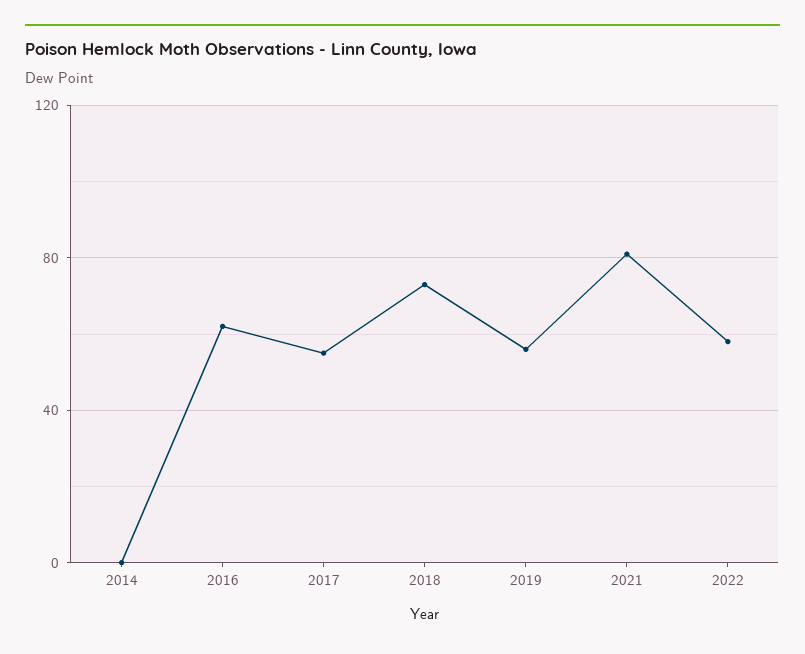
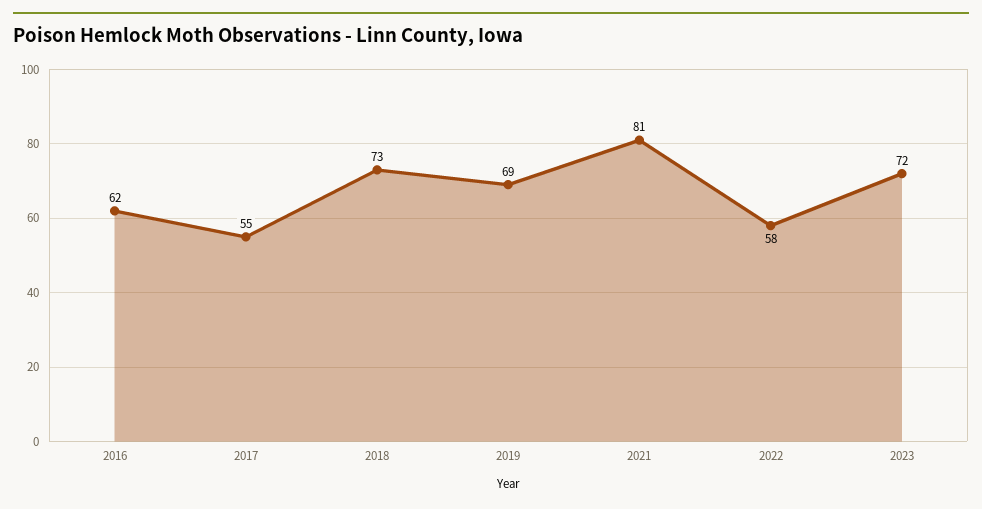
2014: 0 -> none
2019: 55 -> 69
2023: none -> 72

